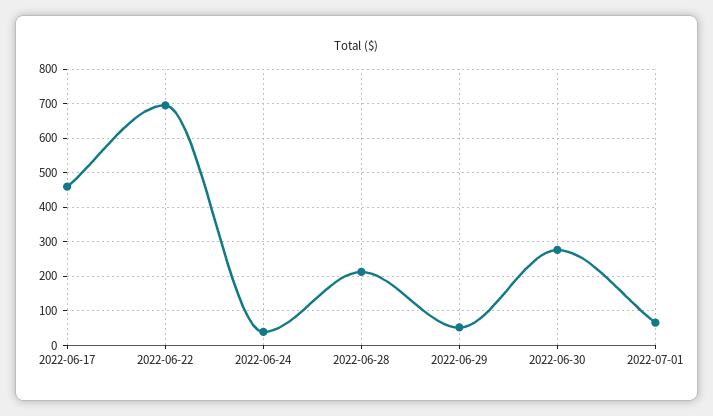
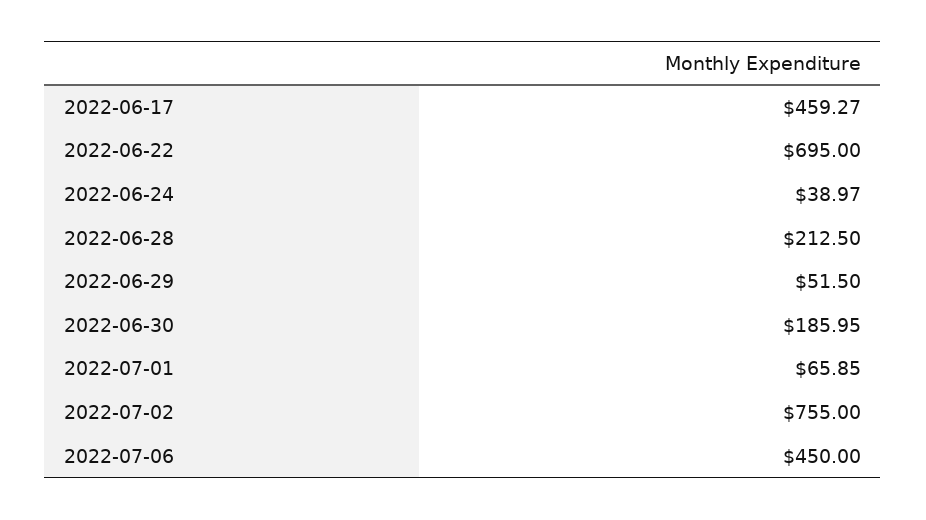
2022-06-30: 280 -> 185.95
2022-07-02: none -> 755
2022-07-06: none -> 450

